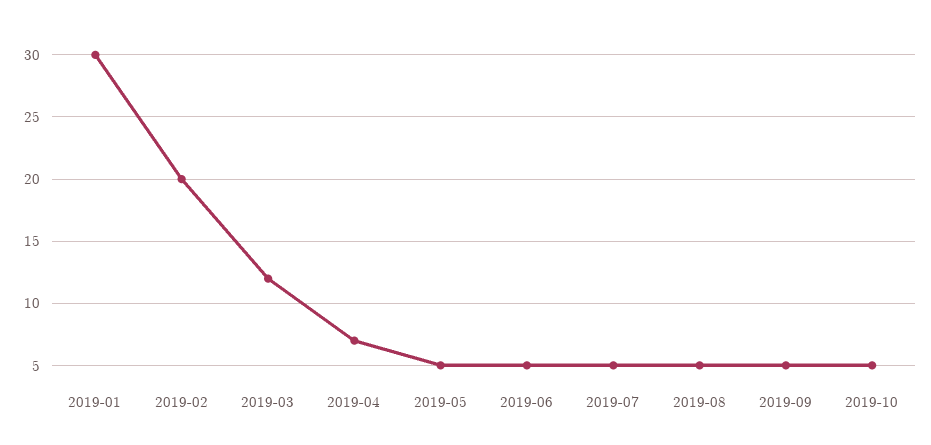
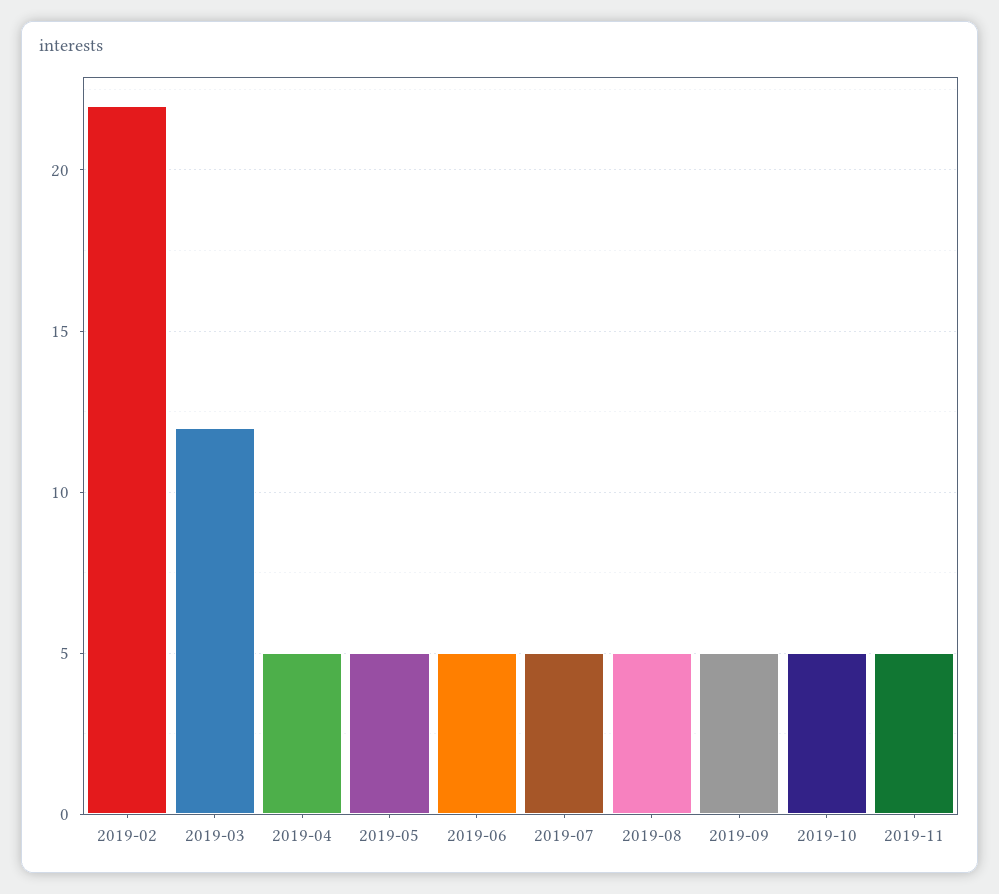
2019-01: 30 -> none
2019-02: 20 -> 22
2019-04: 7 -> 5
2019-11: none -> 5

